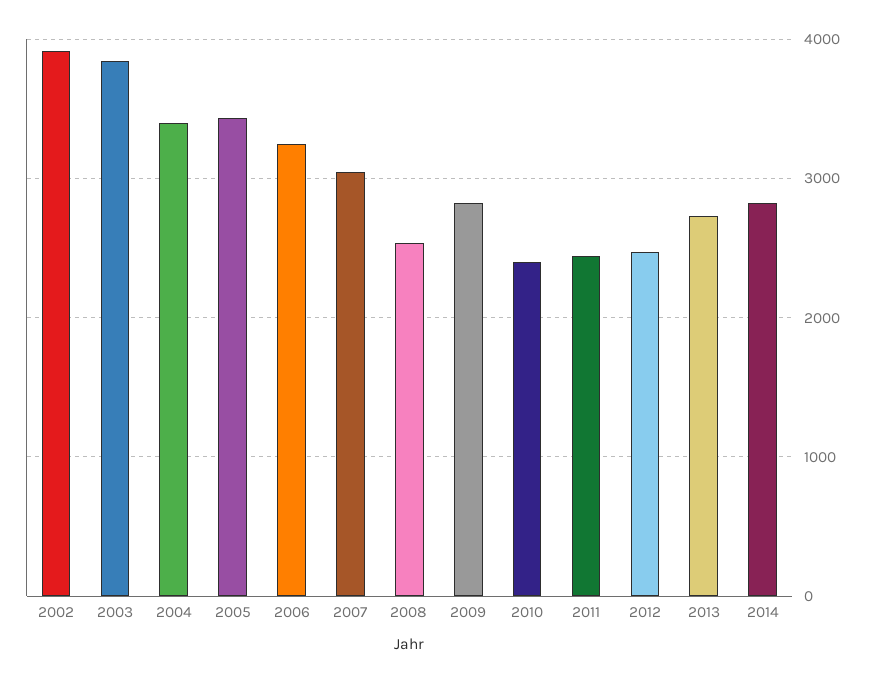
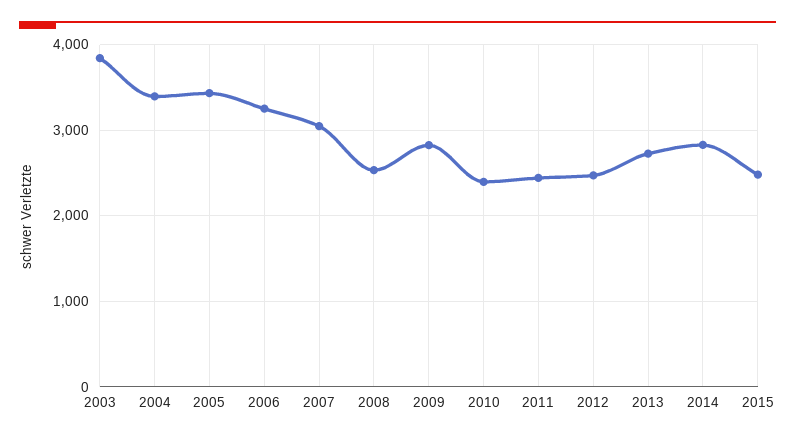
2002: 3900 -> none
2015: none -> 2500

